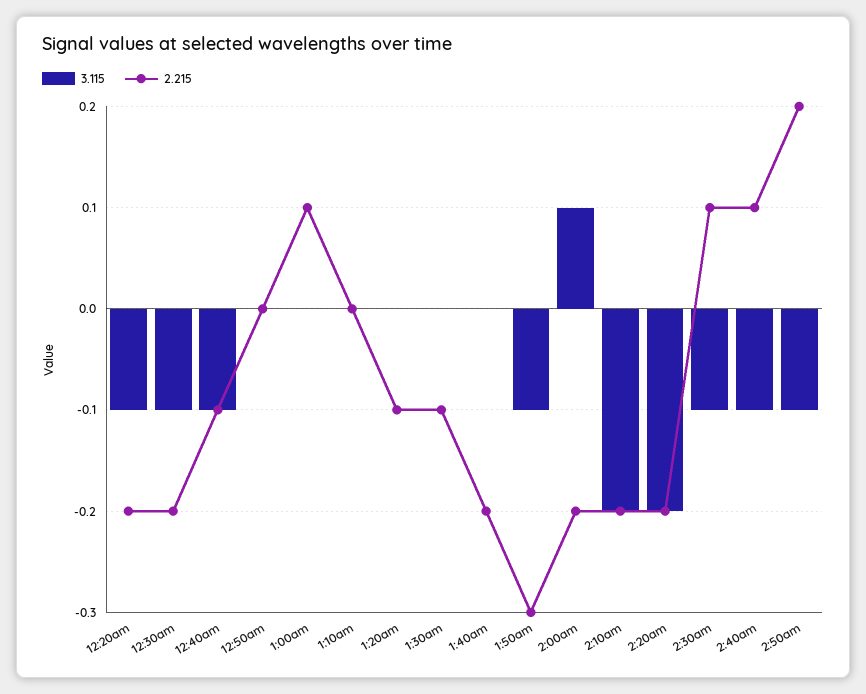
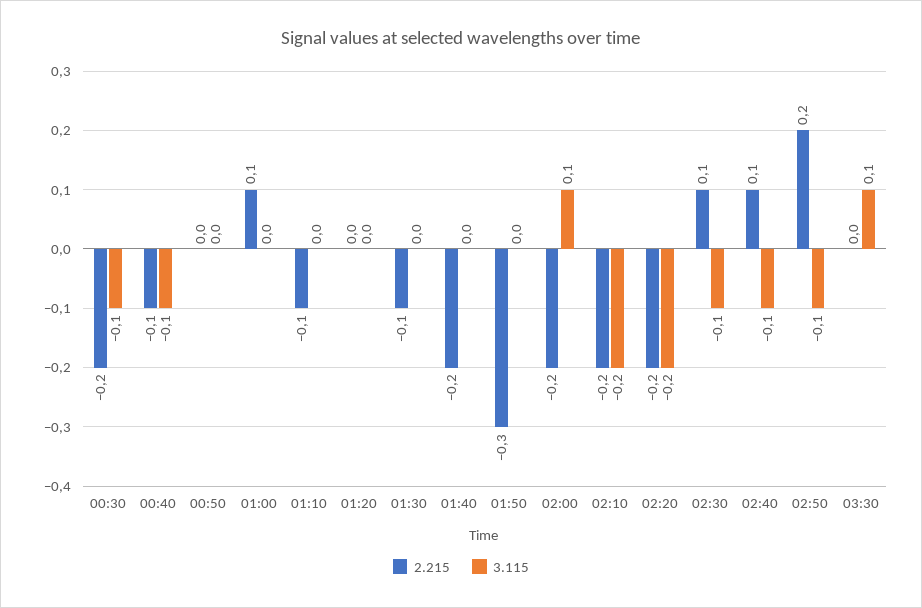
3.115, 12:20am: -0.1 -> none
2.215, 12:20am: -0.2 -> none
2.215, 1:10am: 0 -> -0.1
2.215, 1:20am: -0.1 -> 0
3.115, 1:50am: -0.1 -> 0
2.215, 03:30: none -> 0
3.115, 03:30: none -> 0.1

